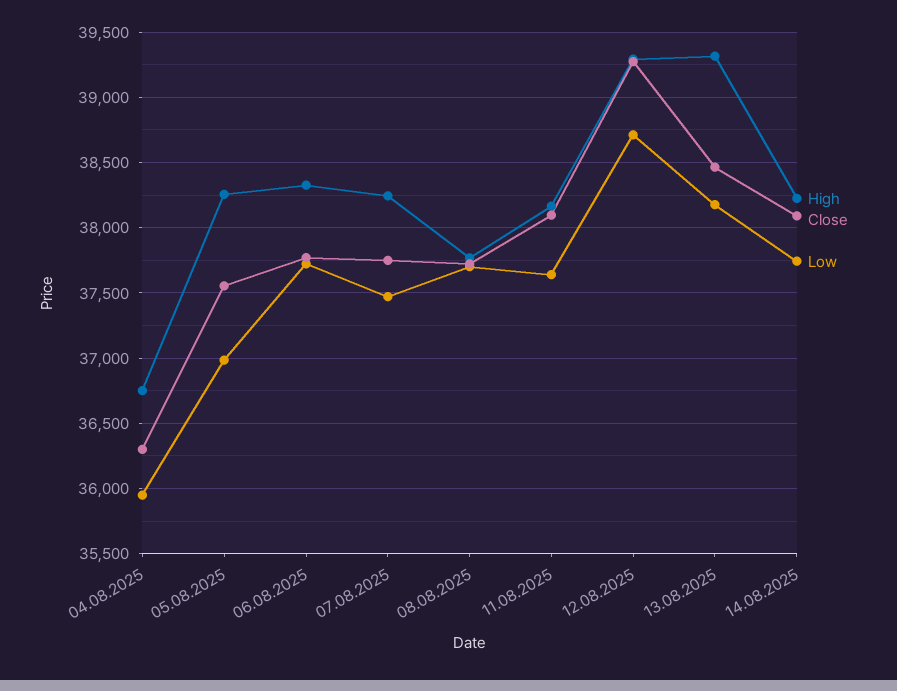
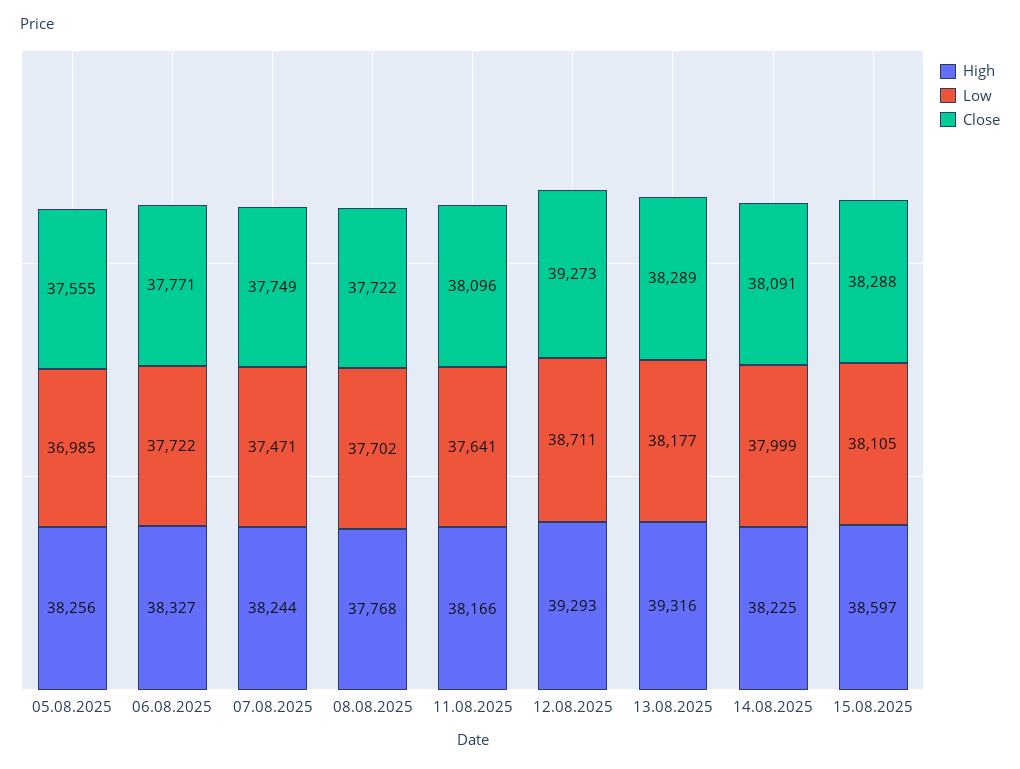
High, 04.08.2025: 36750 -> none
Close, 04.08.2025: 36300 -> none
Low, 04.08.2025: 35950 -> none
Close, 13.08.2025: 38450 -> 38289
Low, 14.08.2025: 37750 -> 37999
High, 15.08.2025: none -> 38597
Low, 15.08.2025: none -> 38105
Close, 15.08.2025: none -> 38288

